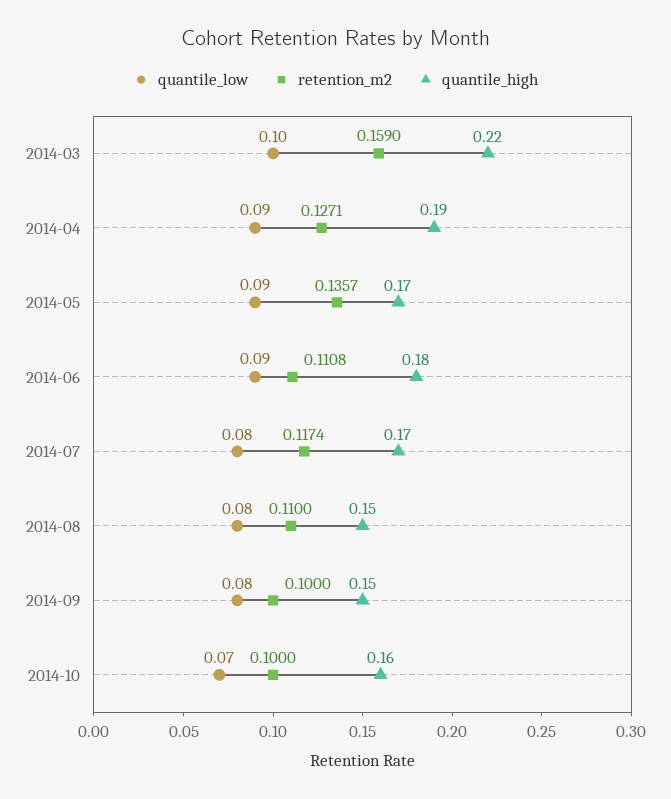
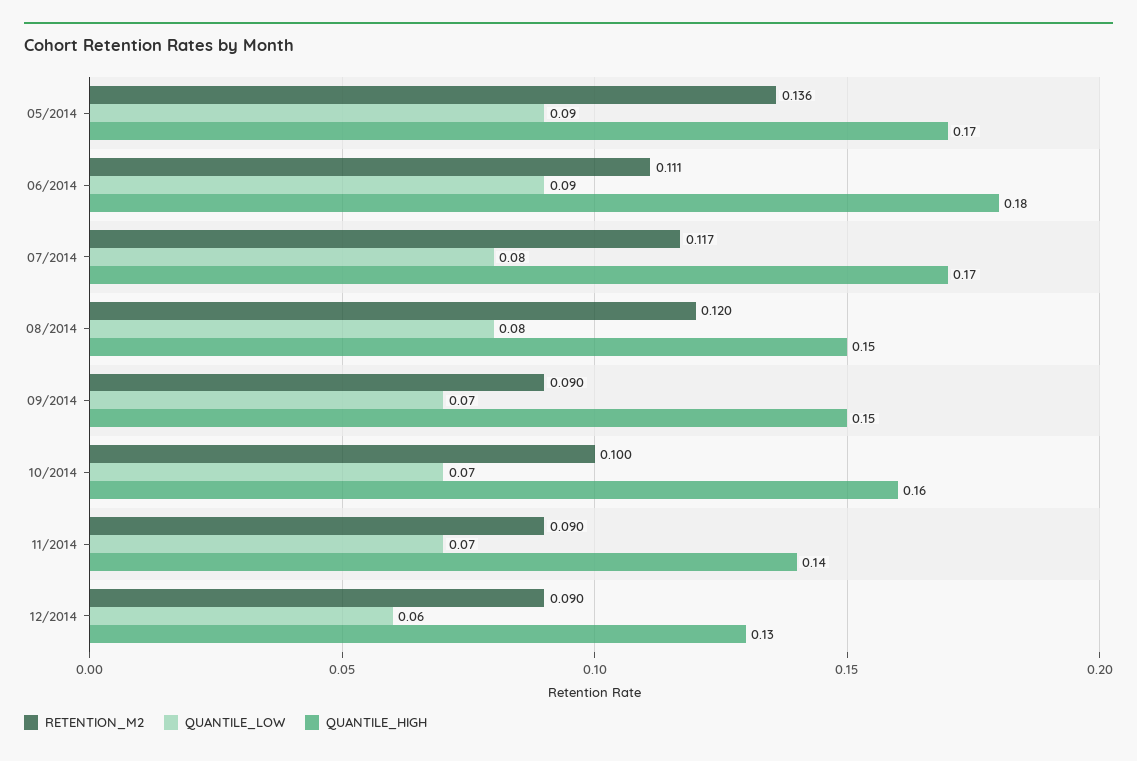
quantile_low, 2014-03: 0.1 -> none
retention_m2, 2014-03: 0.159 -> none
quantile_high, 2014-03: 0.22 -> none
quantile_low, 2014-04: 0.09 -> none
retention_m2, 2014-04: 0.1271 -> none
quantile_high, 2014-04: 0.19 -> none
retention_m2, 2014-08: 0.11 -> 0.12
quantile_low, 2014-09: 0.08 -> 0.07
retention_m2, 2014-09: 0.1 -> 0.09
retention_m2, 11/2014: none -> 0.09
quantile_low, 11/2014: none -> 0.07
quantile_high, 11/2014: none -> 0.14
retention_m2, 12/2014: none -> 0.09
quantile_low, 12/2014: none -> 0.06
quantile_high, 12/2014: none -> 0.13

